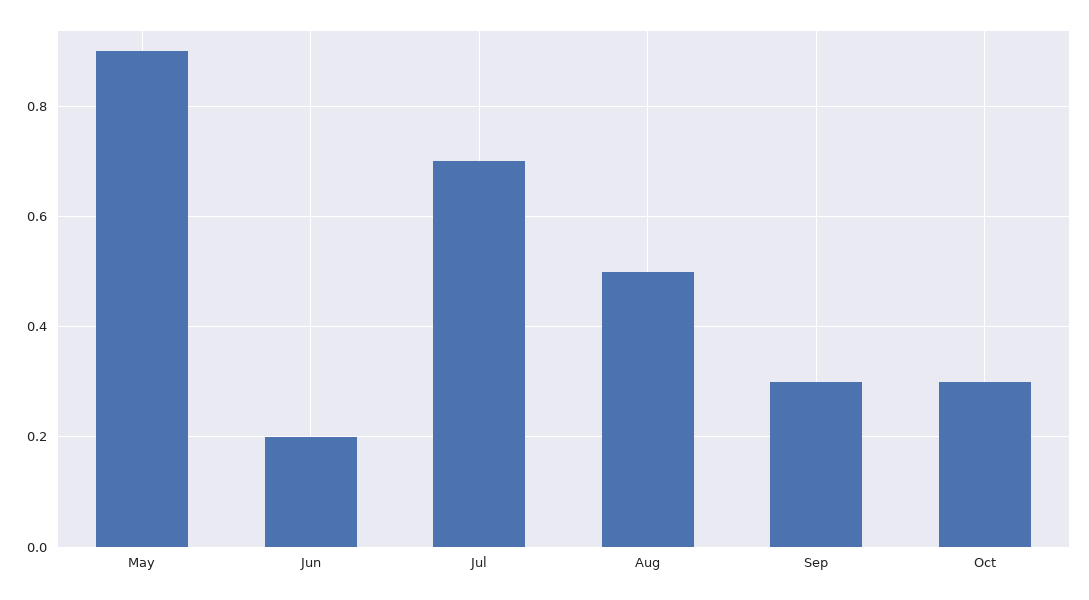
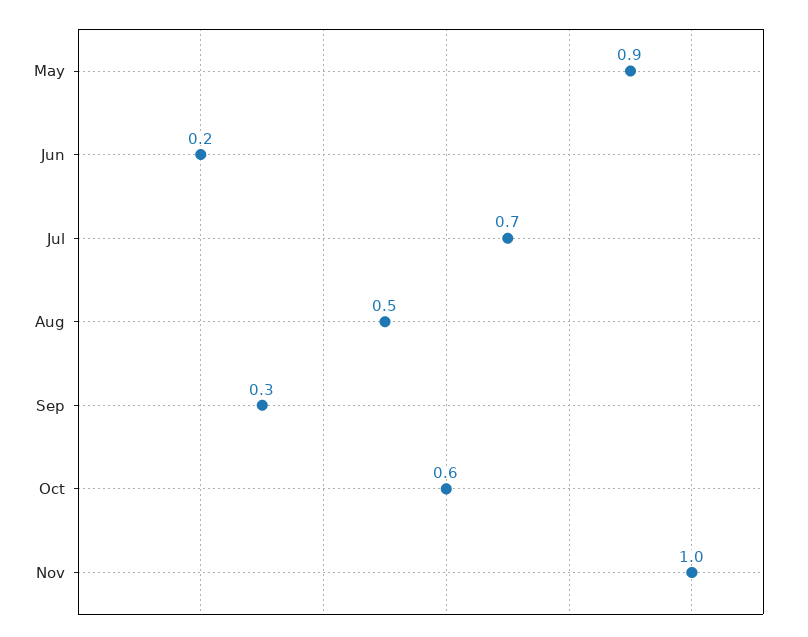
Oct: 0.3 -> 0.6
Nov: none -> 1

